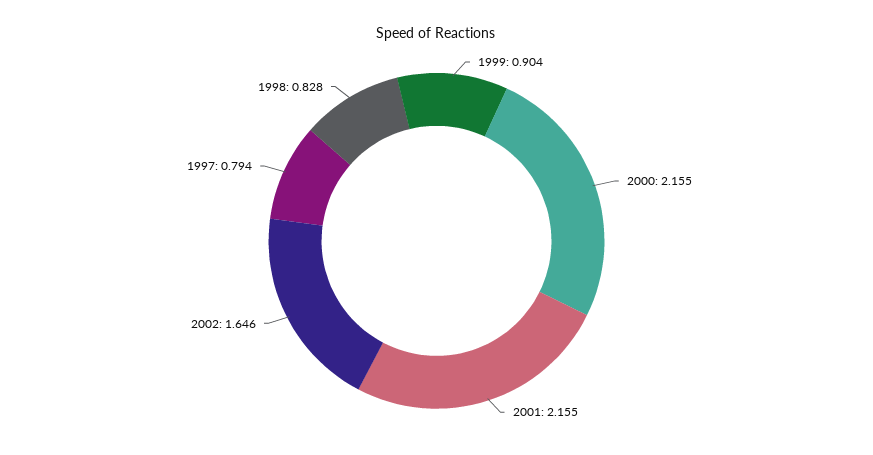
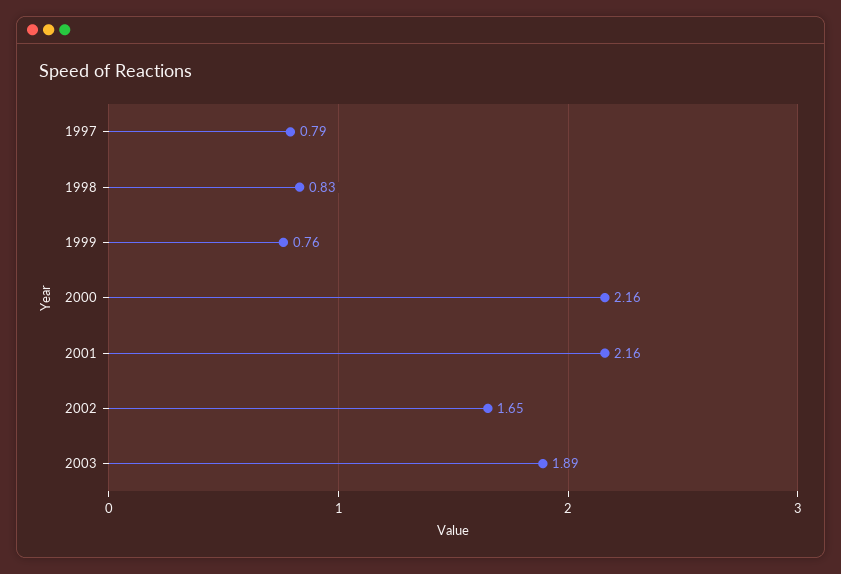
1999: 0.904 -> 0.76
2003: none -> 1.89

